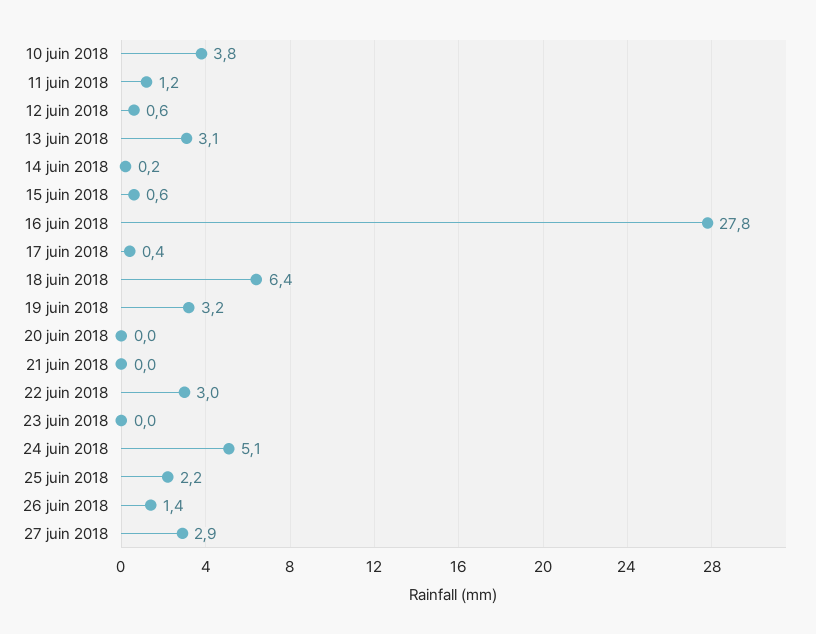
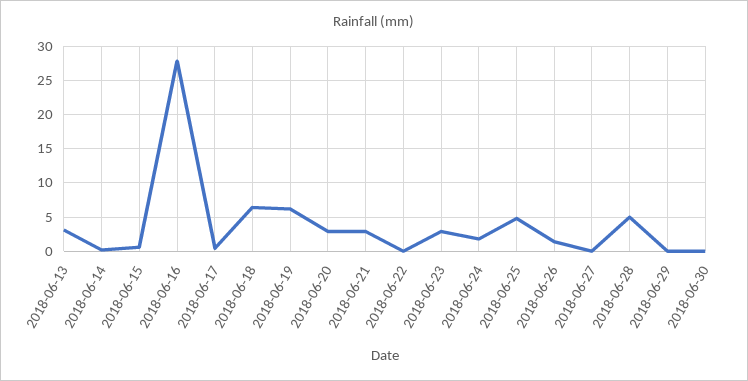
10 juin 2018: 3.8 -> none
11 juin 2018: 1.2 -> none
12 juin 2018: 0.6 -> none
19 juin 2018: 3.2 -> 6
20 juin 2018: 0 -> 3
21 juin 2018: 0 -> 3
22 juin 2018: 3 -> 0
23 juin 2018: 0 -> 3
24 juin 2018: 5.1 -> 2
25 juin 2018: 2.2 -> 5
27 juin 2018: 2.9 -> 0
2018-06-28: none -> 5
2018-06-29: none -> 0
2018-06-30: none -> 0

